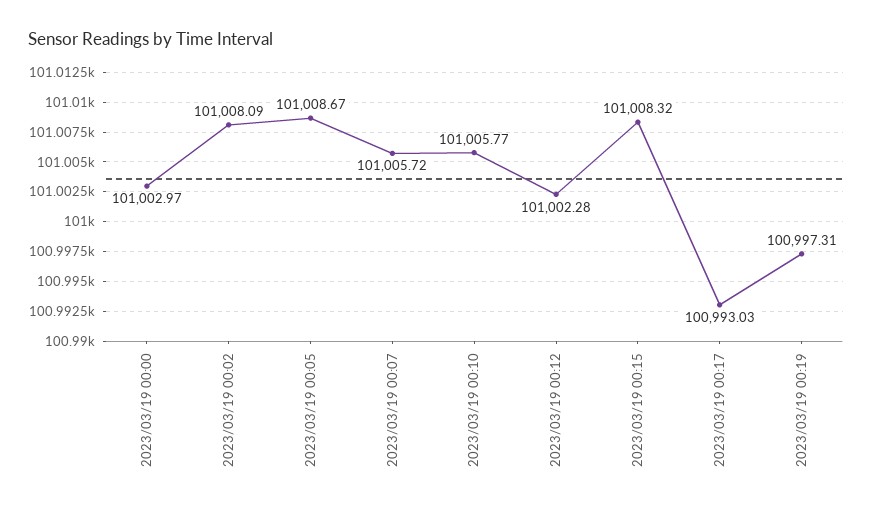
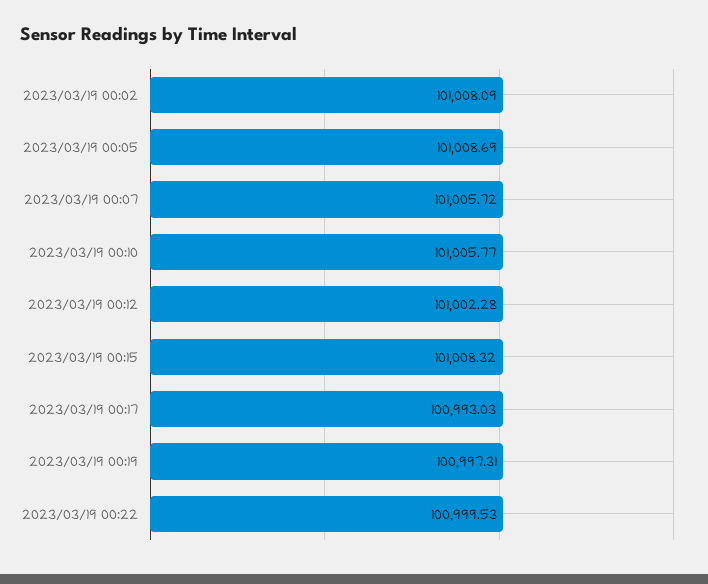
2023/03/19 00:00: 101002.97 -> none
2023/03/19 00:05: 101008.67 -> 101008.69
2023/03/19 00:22: none -> 100999.53

